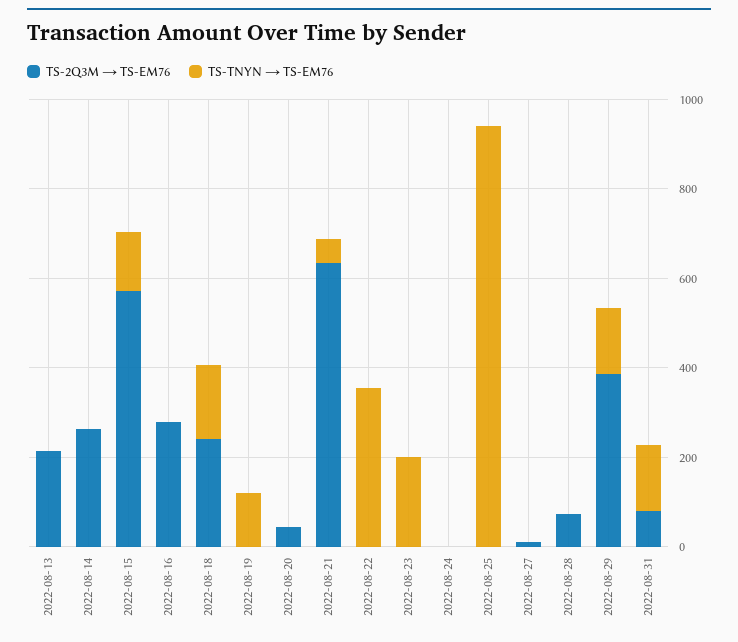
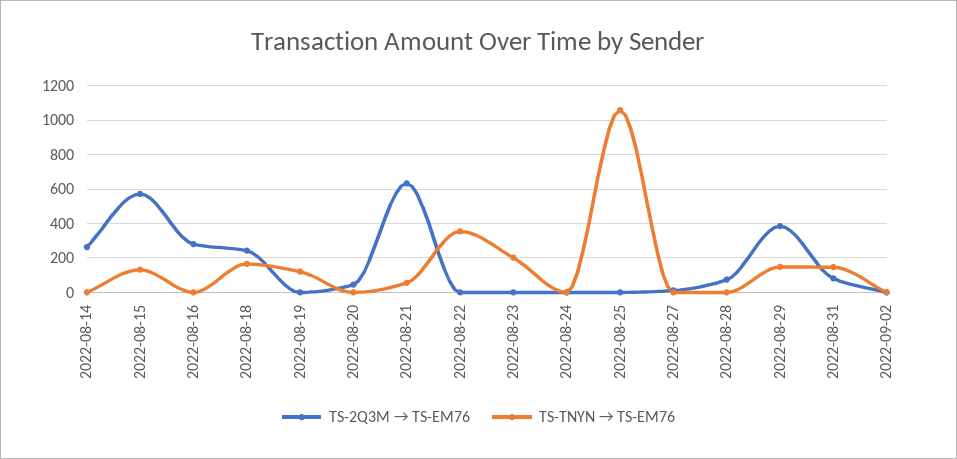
TS-2Q3M → TS-EM76, 2022-08-13: 200 -> none
TS-TNYN → TS-EM76, 2022-08-13: 0 -> none
TS-TNYN → TS-EM76, 2022-08-25: 950 -> 1050
TS-2Q3M → TS-EM76, 2022-09-02: none -> 0
TS-TNYN → TS-EM76, 2022-09-02: none -> 0

